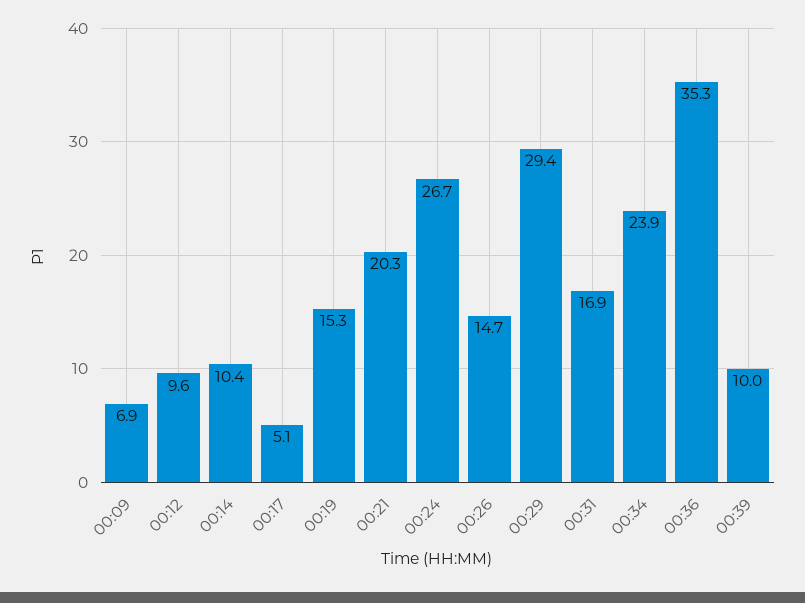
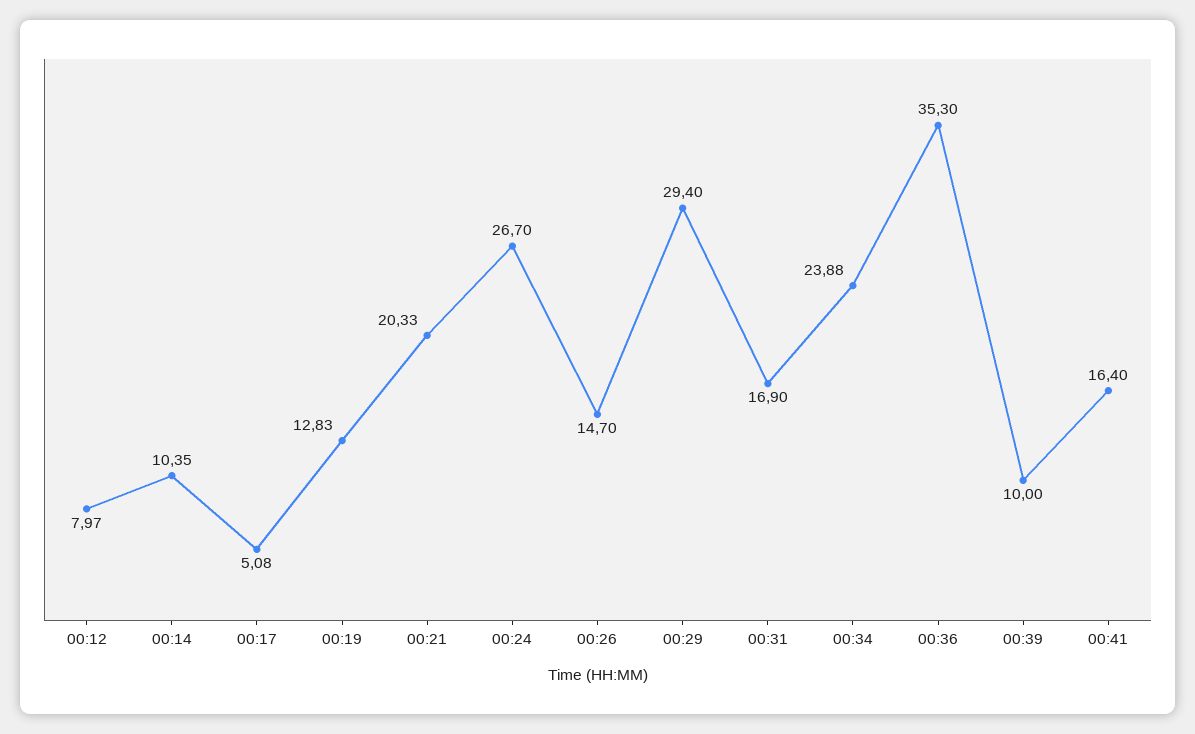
00:09: 6.9 -> none
00:12: 9.6 -> 7.97
00:19: 15.3 -> 12.83
00:41: none -> 16.4

